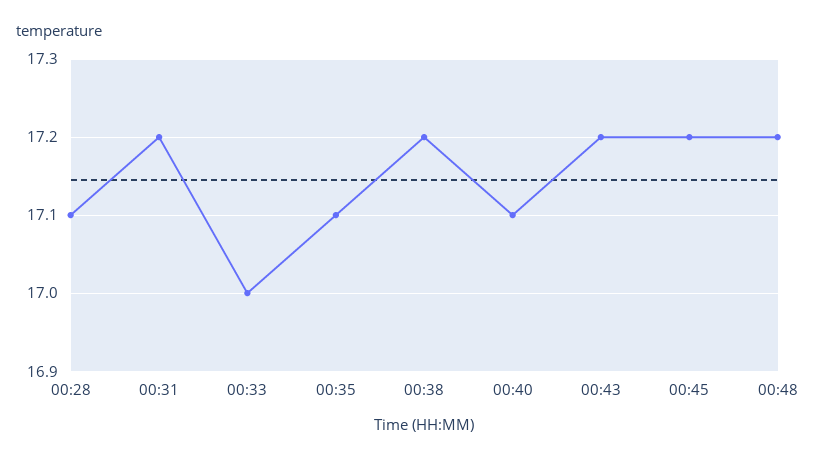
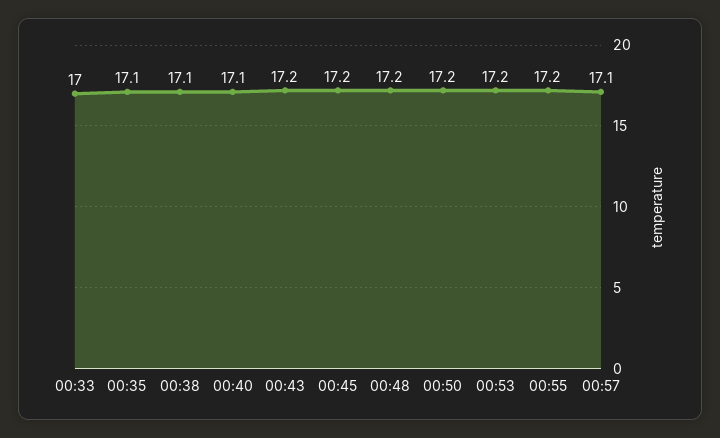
00:28: 17.1 -> none
00:31: 17.2 -> none
00:38: 17.2 -> 17.1
00:50: none -> 17.2
00:53: none -> 17.2
00:55: none -> 17.2
00:57: none -> 17.1

